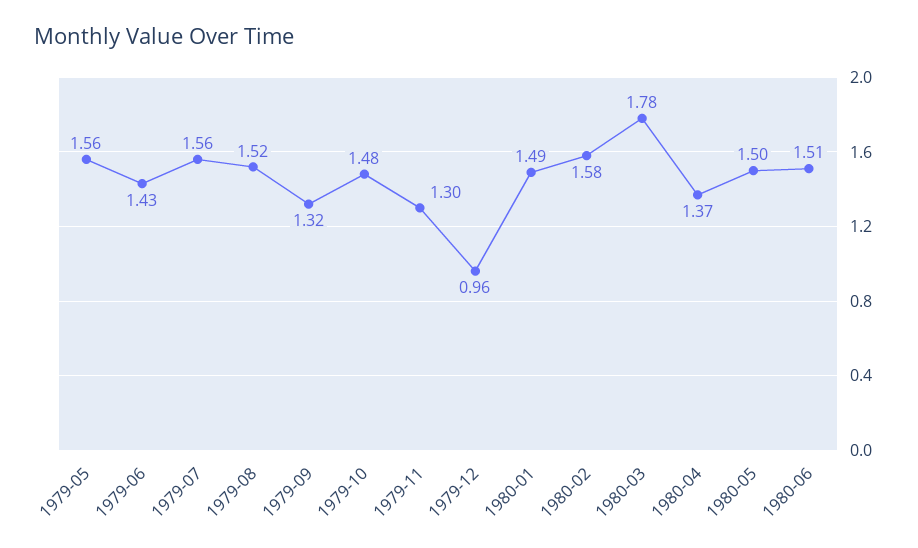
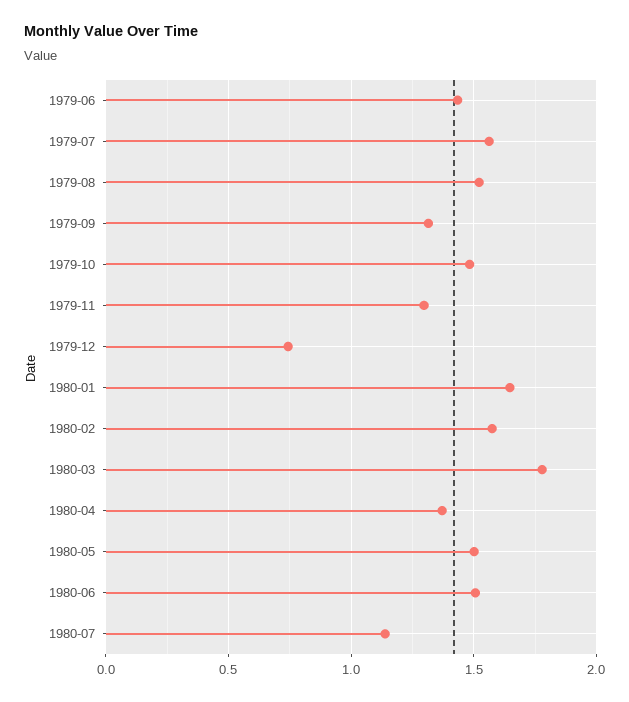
1979-05: 1.56 -> none
1979-12: 0.96 -> 0.75
1980-01: 1.49 -> 1.65
1980-07: none -> 1.15

